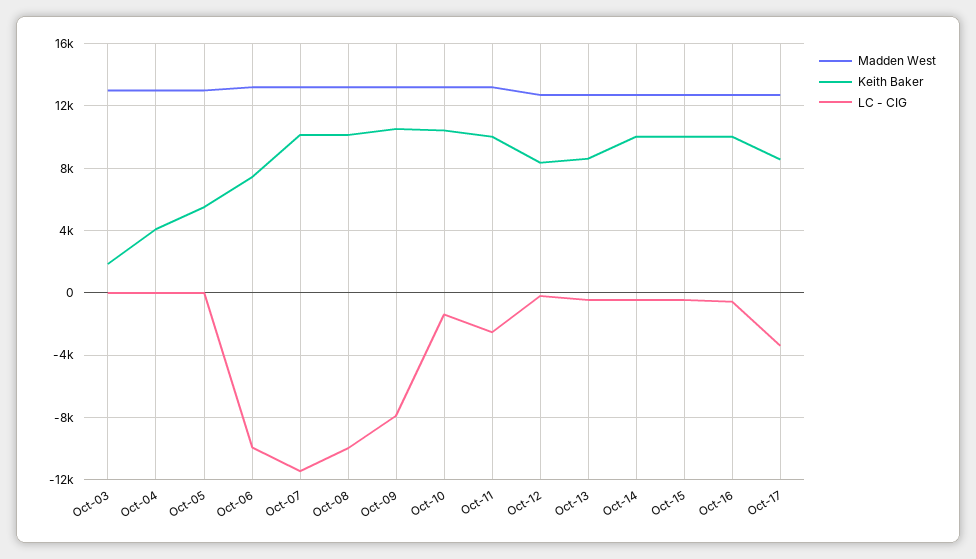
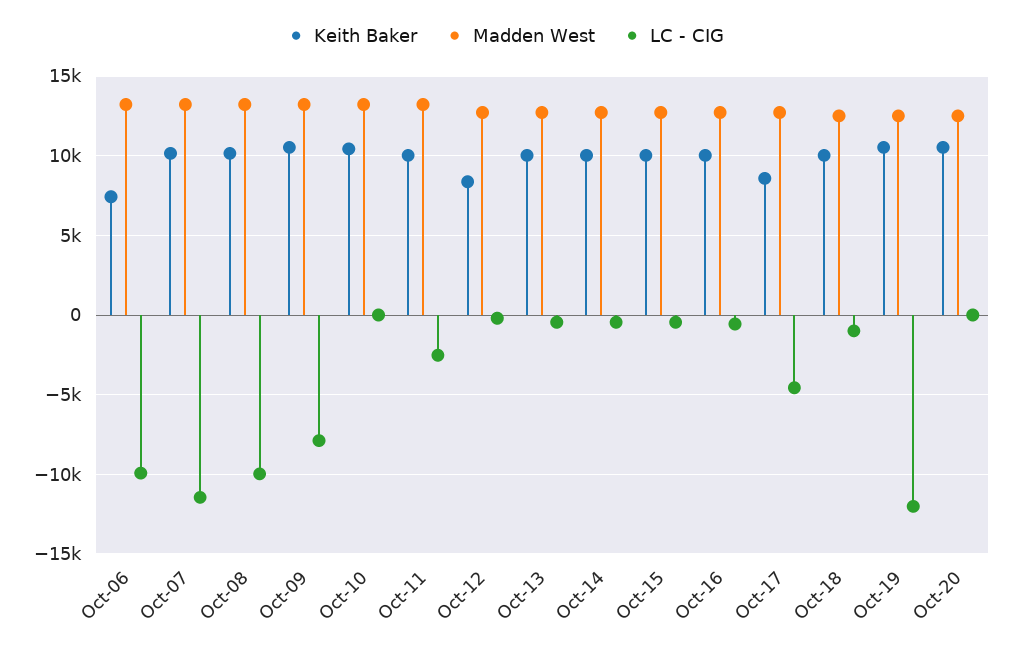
Madden West, Oct-03: 13000 -> none
Keith Baker, Oct-03: 2000 -> none
LC - CIG, Oct-03: 0 -> none
Madden West, Oct-04: 13000 -> none
Keith Baker, Oct-04: 4000 -> none
LC - CIG, Oct-04: 0 -> none
Madden West, Oct-05: 13000 -> none
Keith Baker, Oct-05: 5500 -> none
LC - CIG, Oct-05: 0 -> none
LC - CIG, Oct-10: -1500 -> 0
Keith Baker, Oct-13: 8500 -> 10000
LC - CIG, Oct-17: -3500 -> -4500
Keith Baker, Oct-18: none -> 10000
Madden West, Oct-18: none -> 12500
LC - CIG, Oct-18: none -> -1000
Keith Baker, Oct-19: none -> 10500
Madden West, Oct-19: none -> 12500
LC - CIG, Oct-19: none -> -12000
Keith Baker, Oct-20: none -> 10500
Madden West, Oct-20: none -> 12500
LC - CIG, Oct-20: none -> 0

